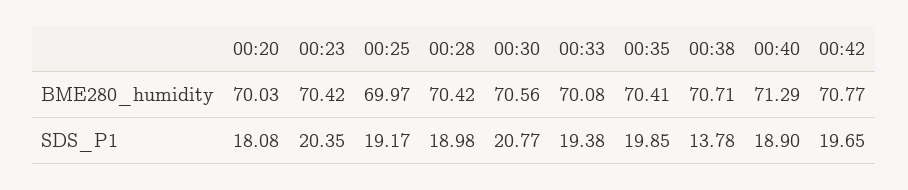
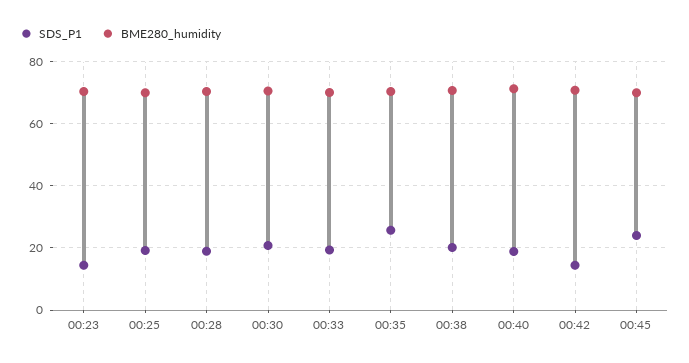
BME280_humidity, 00:20: 70.03 -> none
SDS_P1, 00:20: 18.08 -> none
SDS_P1, 00:23: 20.35 -> 14
SDS_P1, 00:35: 19.85 -> 26
SDS_P1, 00:38: 13.78 -> 20
SDS_P1, 00:42: 19.65 -> 14
SDS_P1, 00:45: none -> 24
BME280_humidity, 00:45: none -> 70

